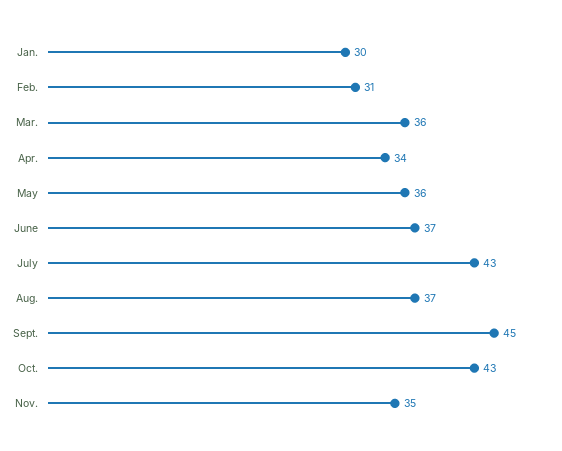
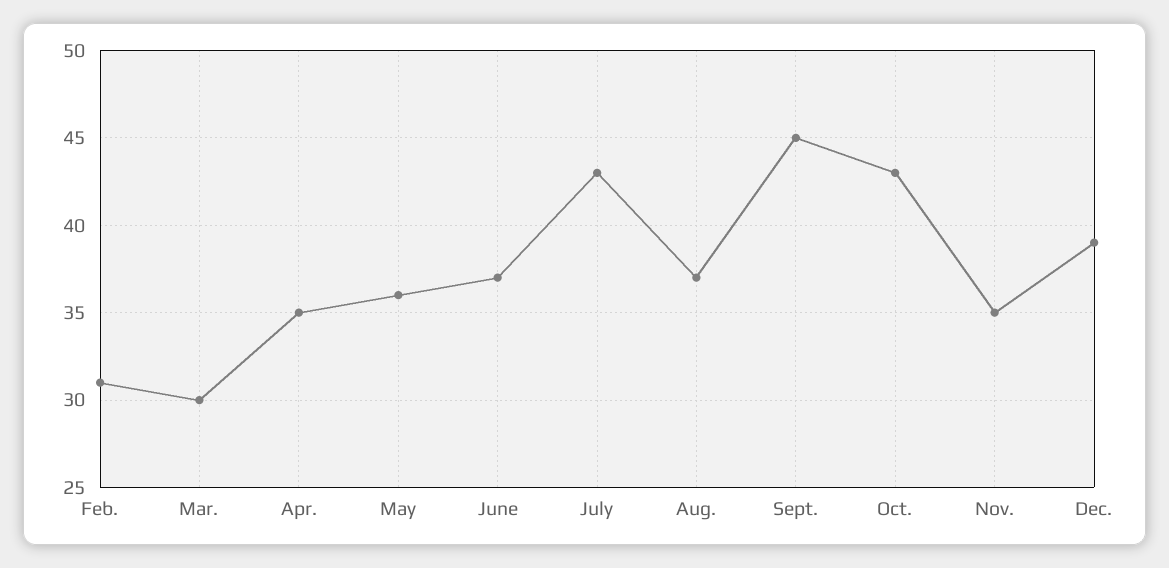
Jan.: 30 -> none
Mar.: 36 -> 30
Apr.: 34 -> 35
Dec.: none -> 39

